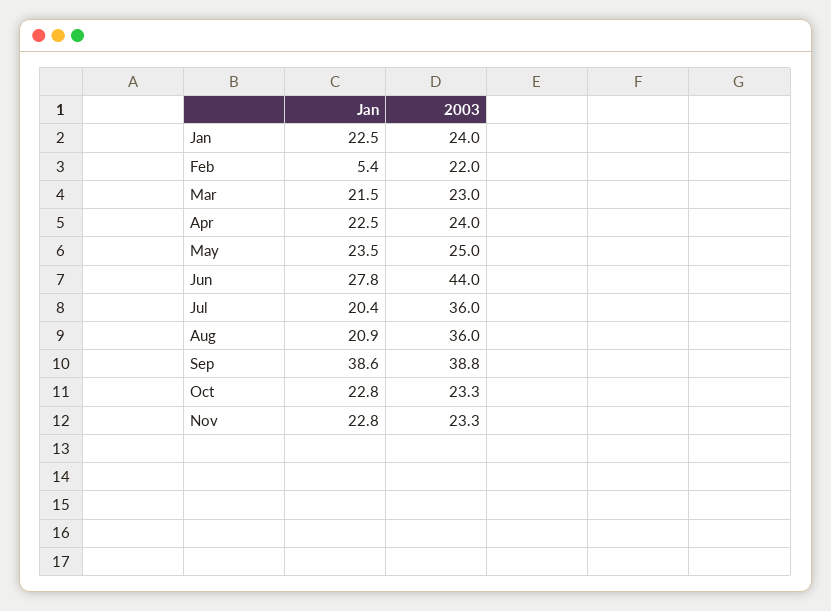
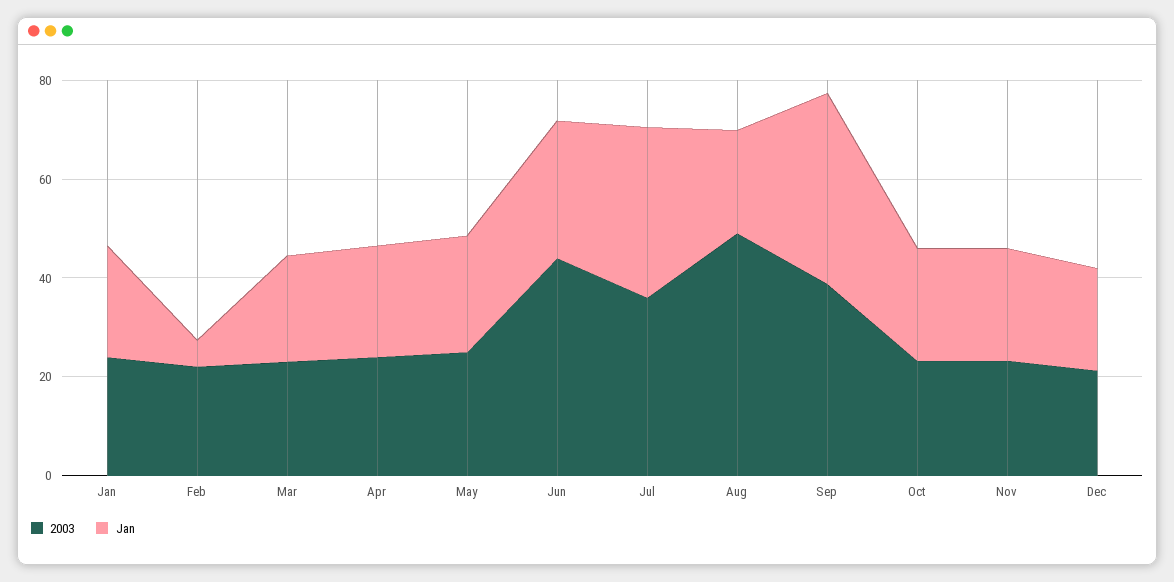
Jan, Jul: 20.4 -> 35
2003, Aug: 36 -> 50
2003, Dec: none -> 20
Jan, Dec: none -> 20

